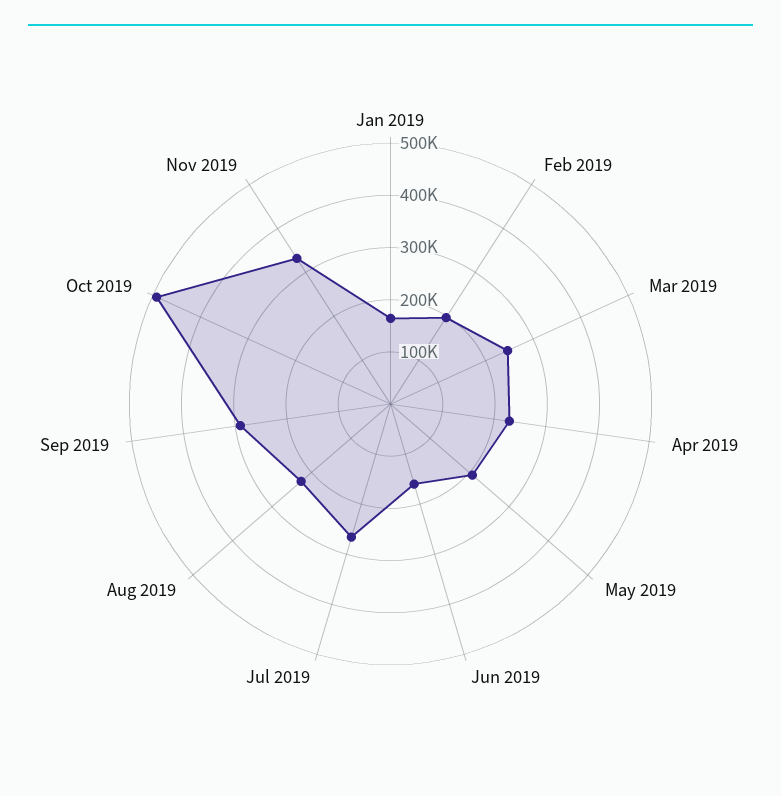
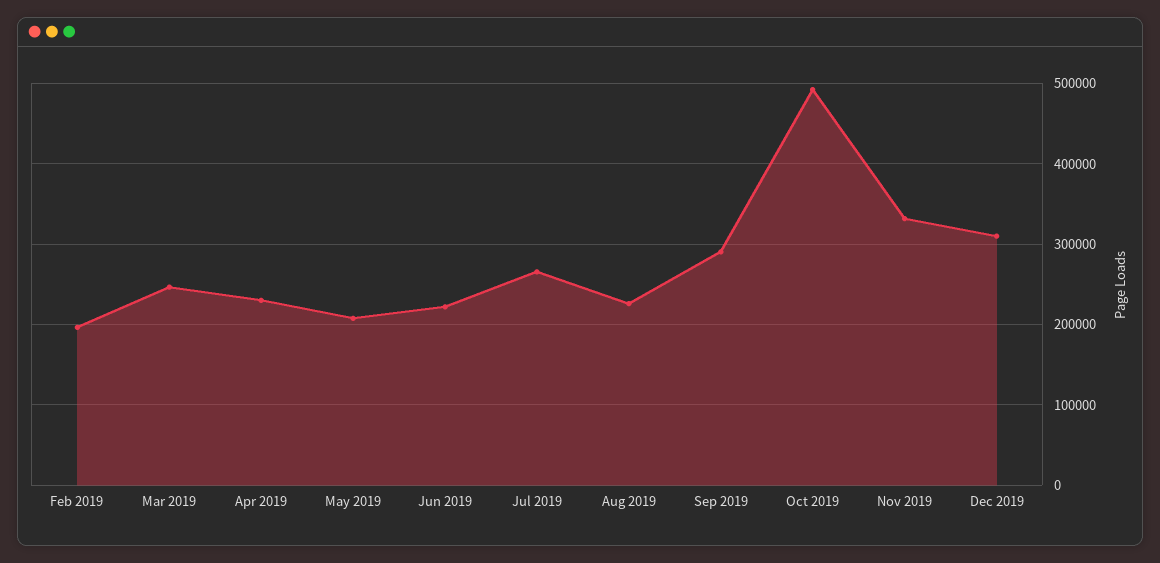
Jan 2019: 160000 -> none
Jun 2019: 160000 -> 220000
Dec 2019: none -> 310000

